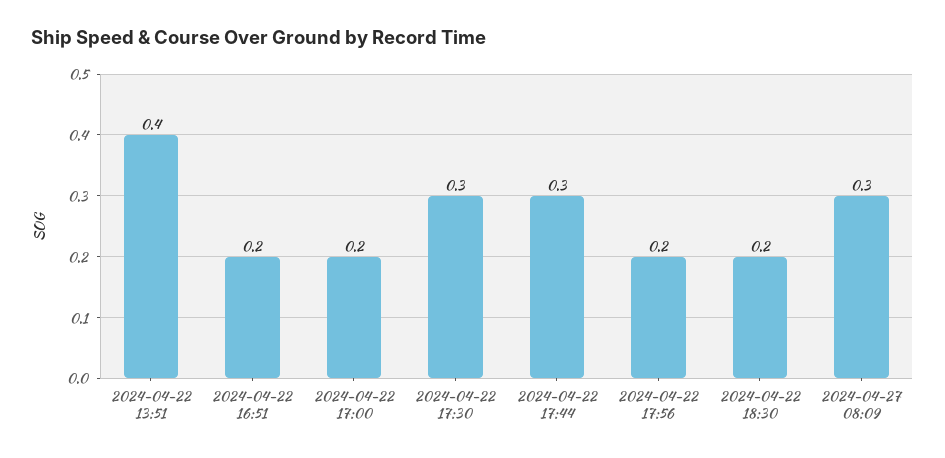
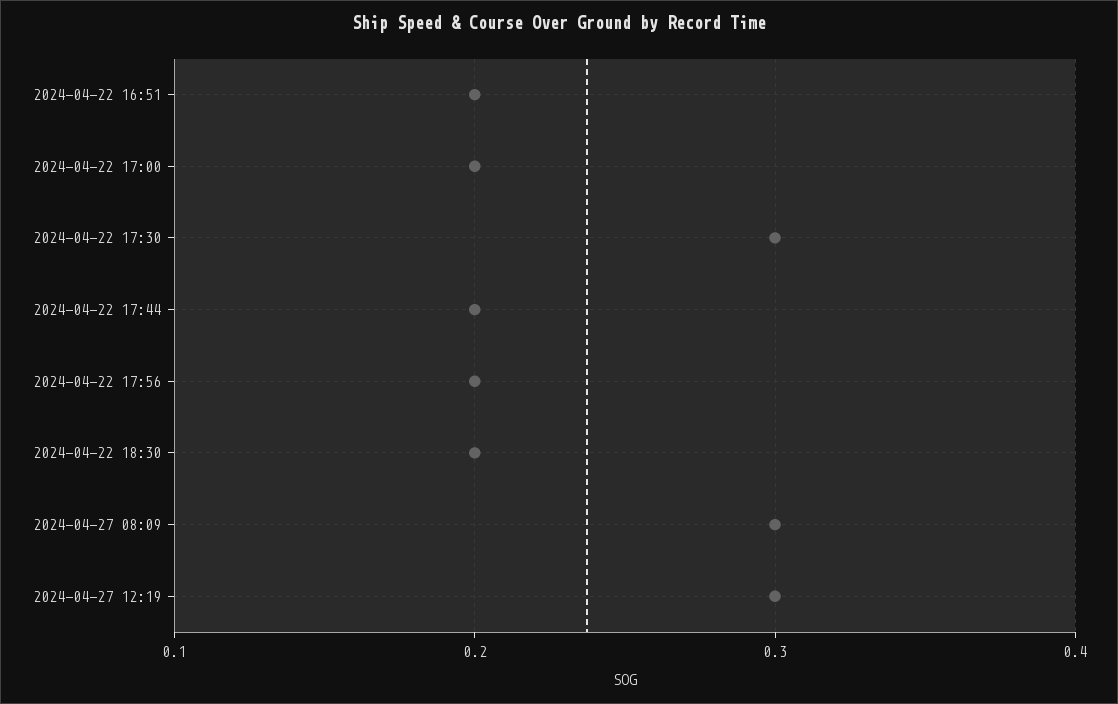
2024-04-22 13:51: 0.4 -> none
2024-04-22 17:44: 0.3 -> 0.2
2024-04-27 12:19: none -> 0.3

